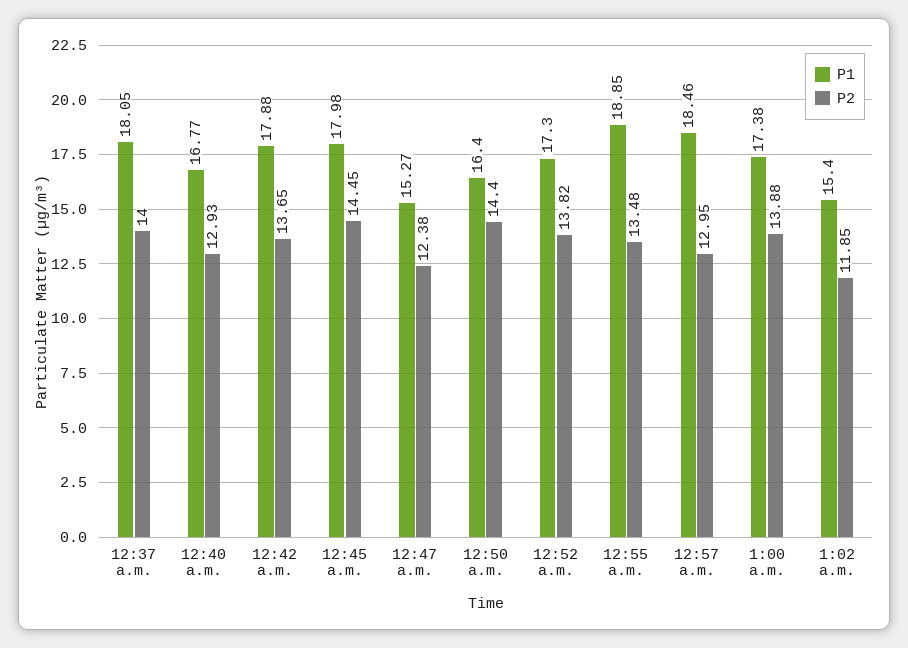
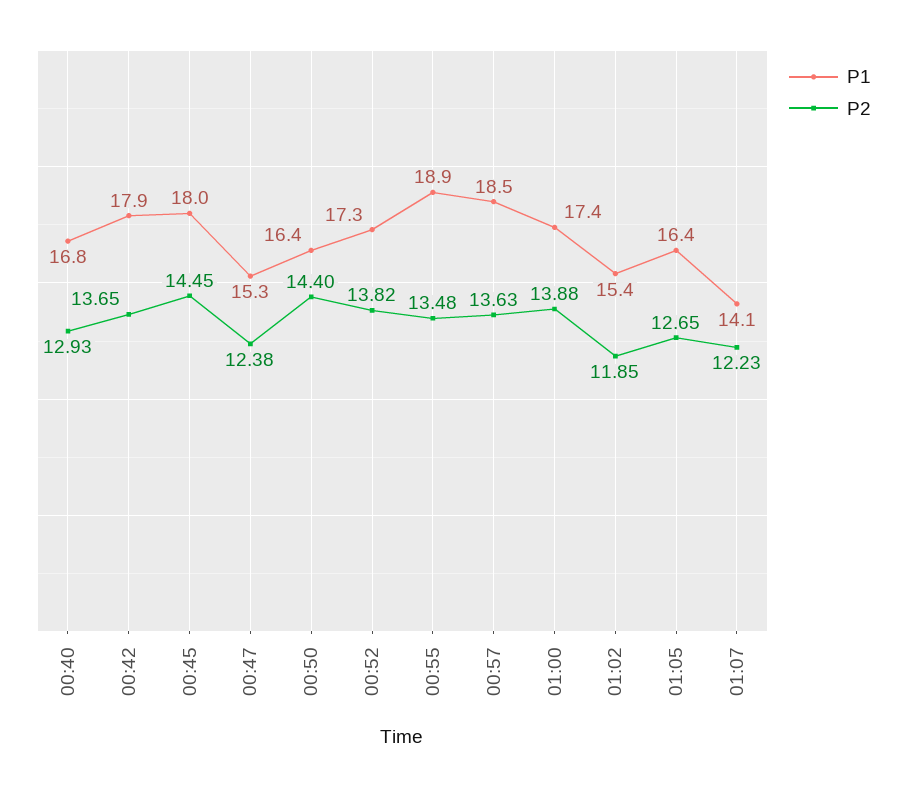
P1, 12:37 a.m.: 18.05 -> none
P2, 12:37 a.m.: 14 -> none
P2, 12:57 a.m.: 12.95 -> 13.63
P1, 01:05: none -> 16.4
P2, 01:05: none -> 12.65
P1, 01:07: none -> 14.1
P2, 01:07: none -> 12.23

